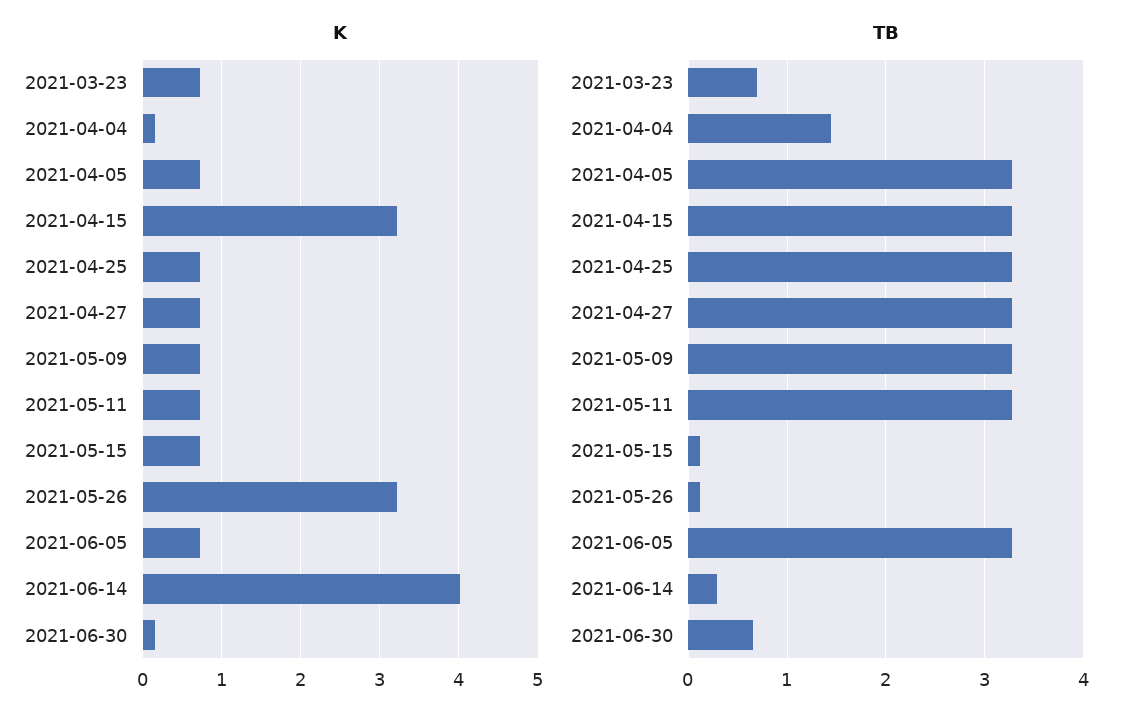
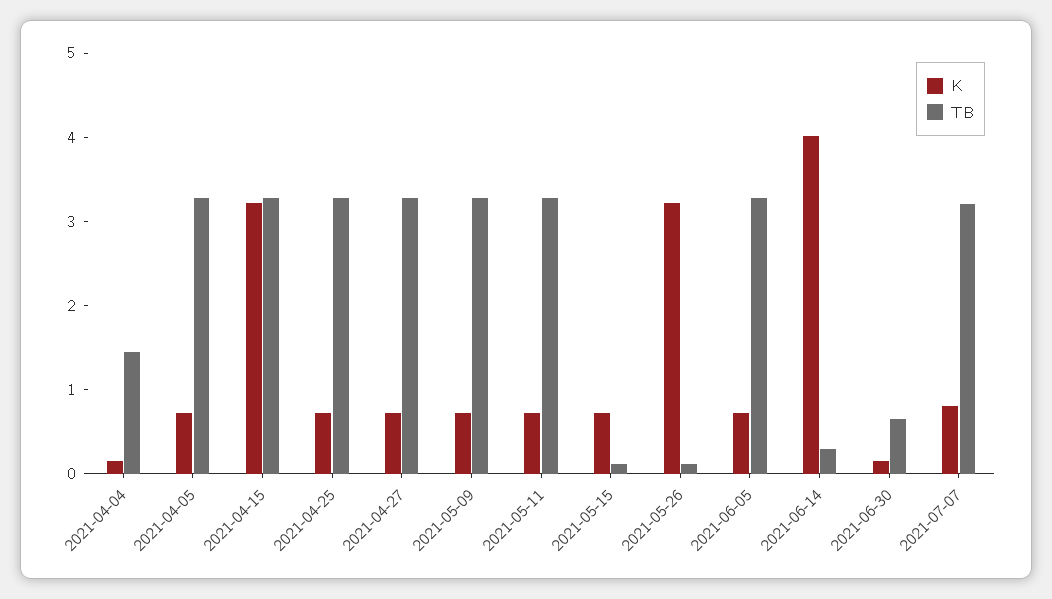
K, 2021-03-23: 0.7 -> none
TB, 2021-03-23: 0.7 -> none
K, 2021-07-07: none -> 0.8
TB, 2021-07-07: none -> 3.2

